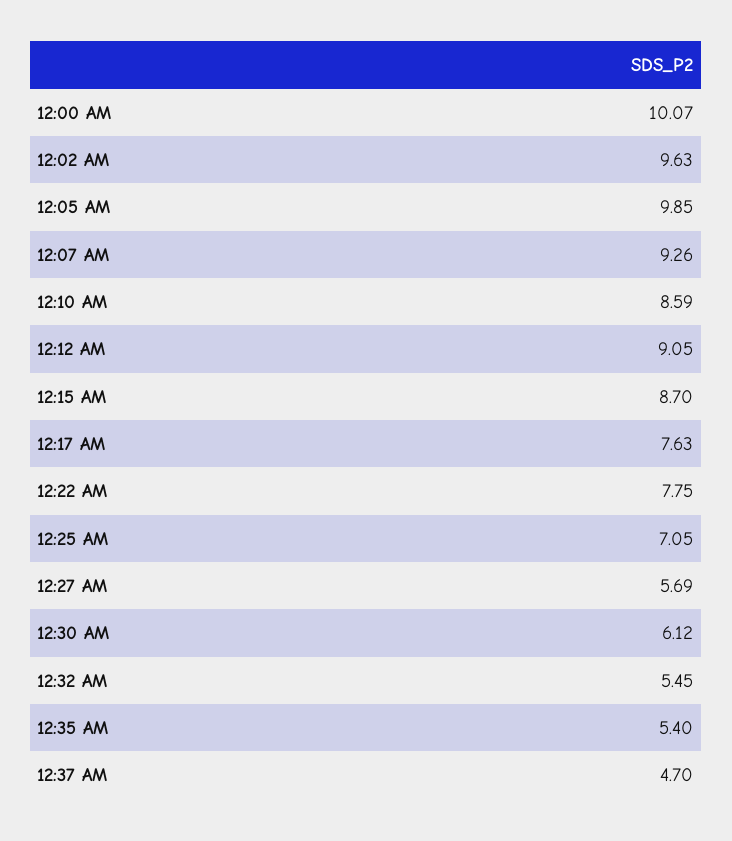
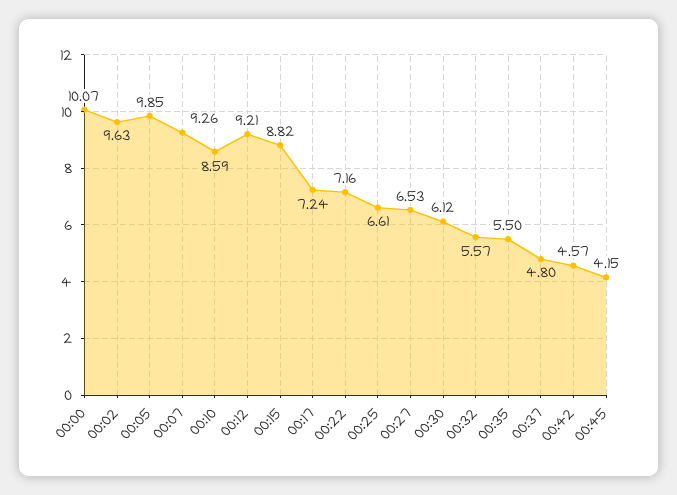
12:12 AM: 9.05 -> 9.21
12:15 AM: 8.7 -> 8.82
12:17 AM: 7.63 -> 7.24
12:22 AM: 7.75 -> 7.16
12:25 AM: 7.05 -> 6.61
12:27 AM: 5.69 -> 6.53
12:32 AM: 5.45 -> 5.57
12:35 AM: 5.4 -> 5.5
12:37 AM: 4.7 -> 4.8
00:42: none -> 4.57
00:45: none -> 4.15

